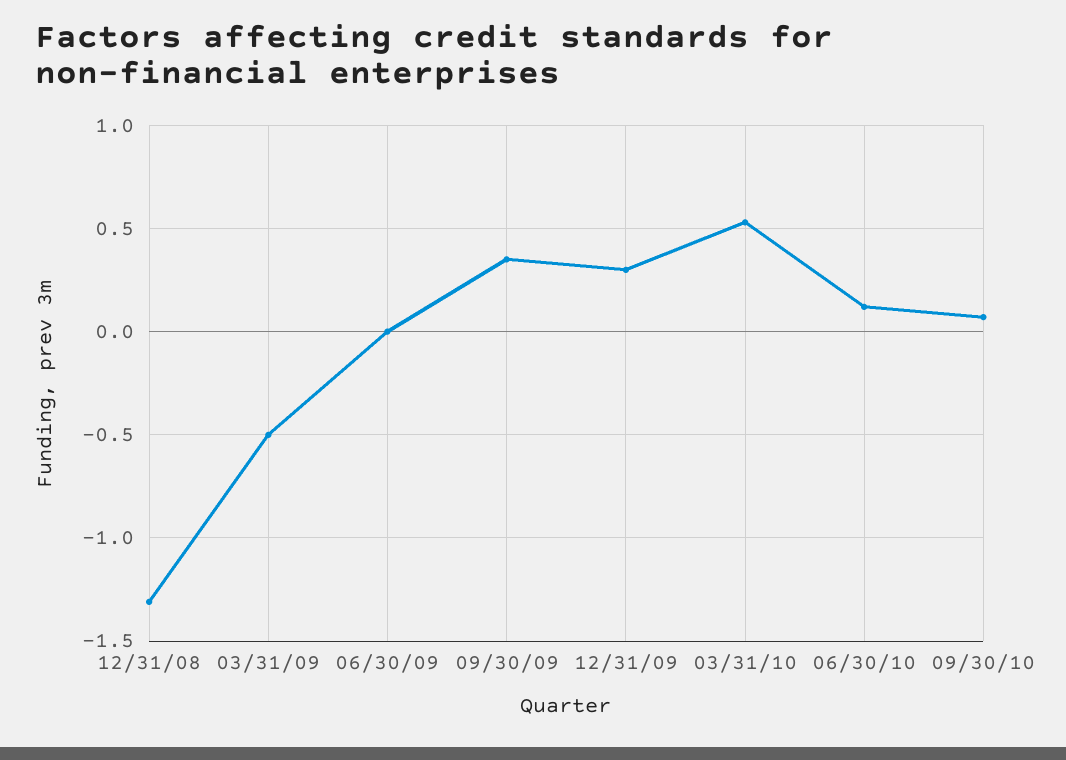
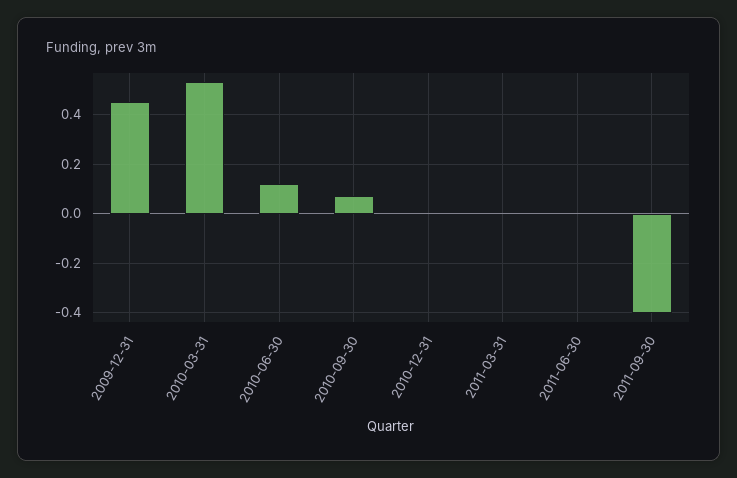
12/31/08: -1.3 -> none
03/31/09: -0.5 -> none
06/30/09: 0 -> none
09/30/09: 0.35 -> none
12/31/09: 0.3 -> 0.45
2010-12-31: none -> 0
2011-03-31: none -> 0
2011-06-30: none -> 0
2011-09-30: none -> -0.4

